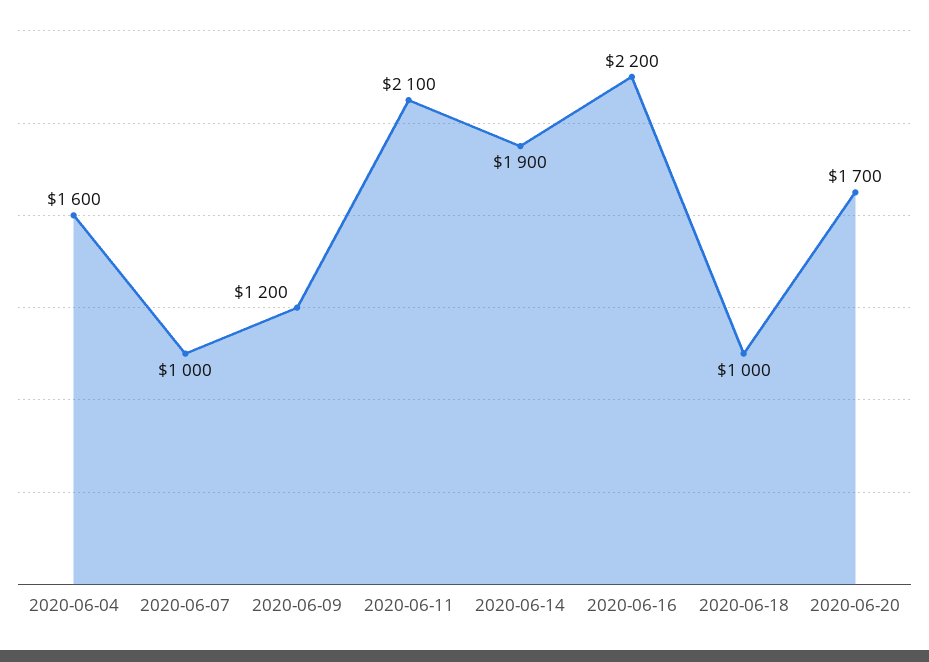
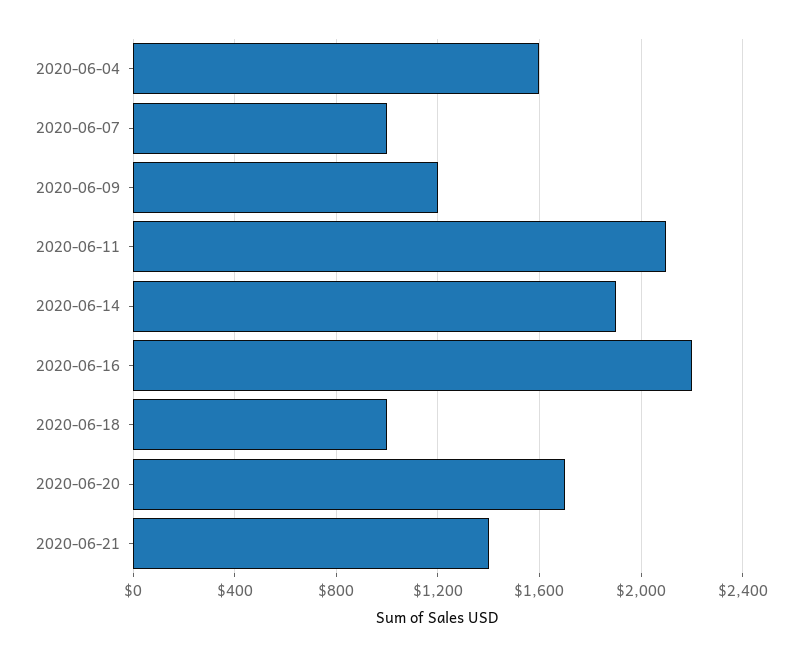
2020-06-21: none -> 1400

